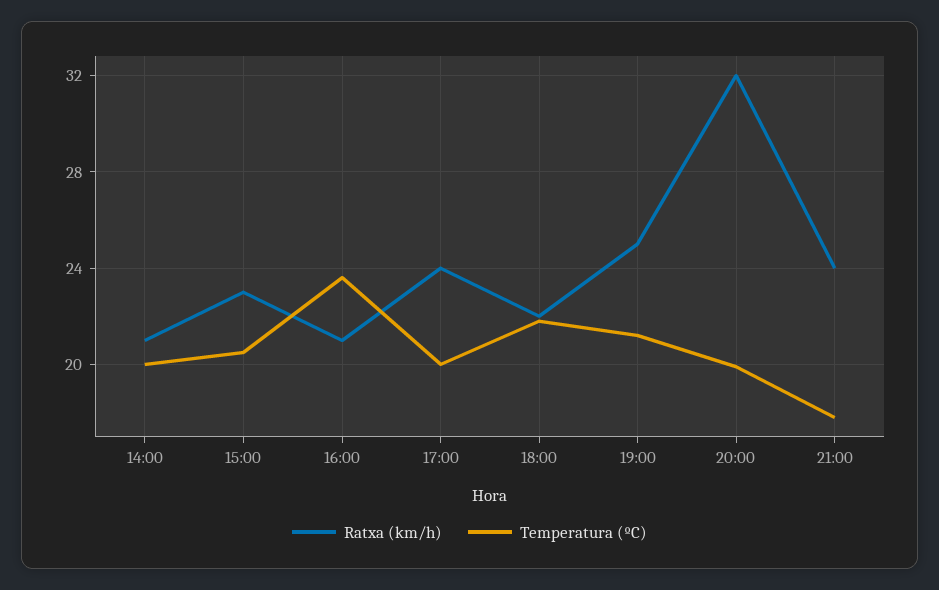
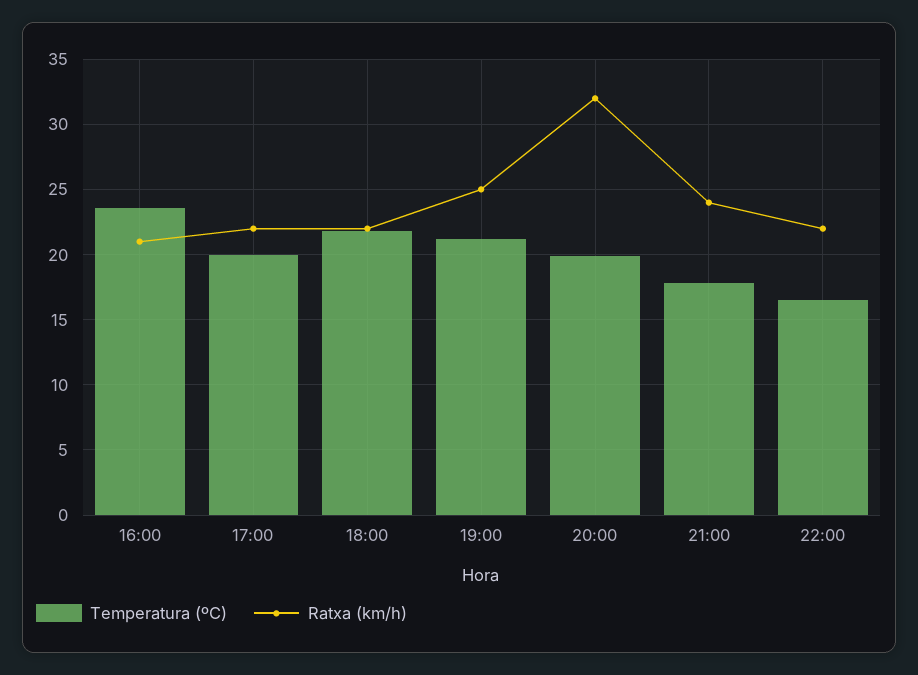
Ratxa (km/h), 14:00: 21 -> none
Temperatura (ºC), 14:00: 20 -> none
Ratxa (km/h), 15:00: 23 -> none
Temperatura (ºC), 15:00: 20.5 -> none
Ratxa (km/h), 17:00: 24 -> 22
Temperatura (ºC), 22:00: none -> 16.5
Ratxa (km/h), 22:00: none -> 22

